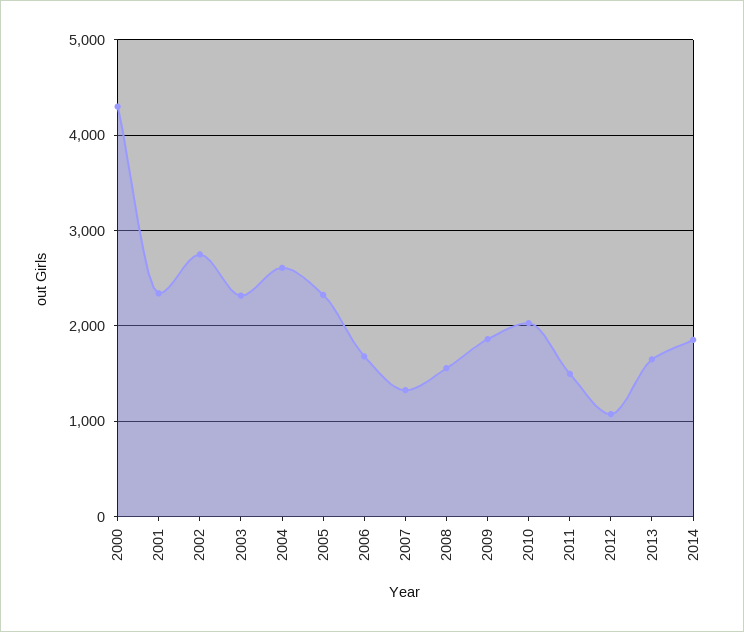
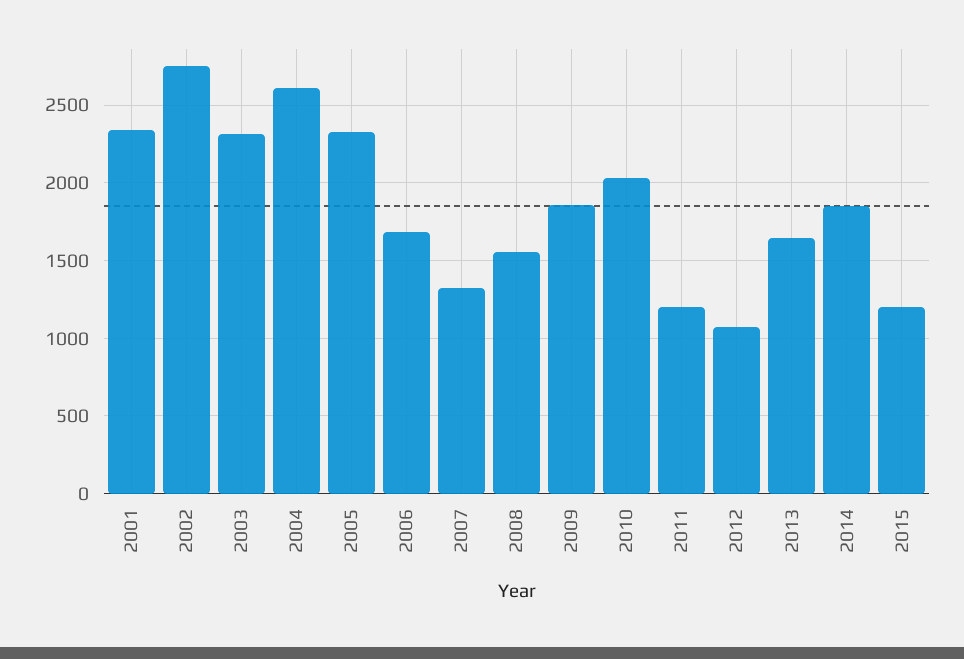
2000: 4300 -> none
2011: 1500 -> 1200
2015: none -> 1200

